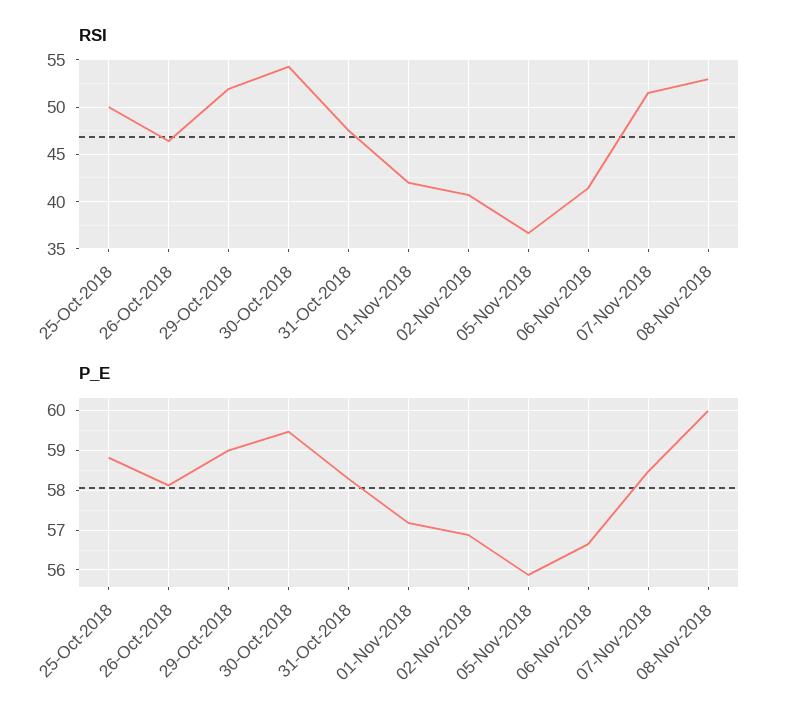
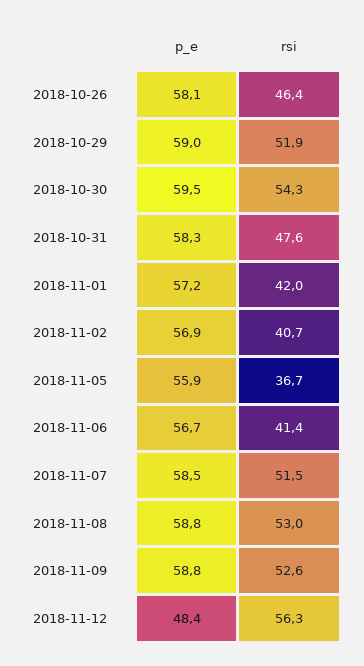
RSI, 25-Oct-2018: 50 -> none
P_E, 25-Oct-2018: 58.8 -> none
P_E, 08-Nov-2018: 60 -> 58.8
P_E, 2018-11-09: none -> 58.8
RSI, 2018-11-09: none -> 52.6
P_E, 2018-11-12: none -> 48.4
RSI, 2018-11-12: none -> 56.3

